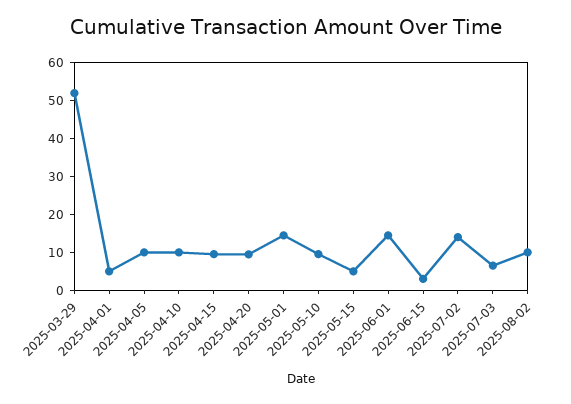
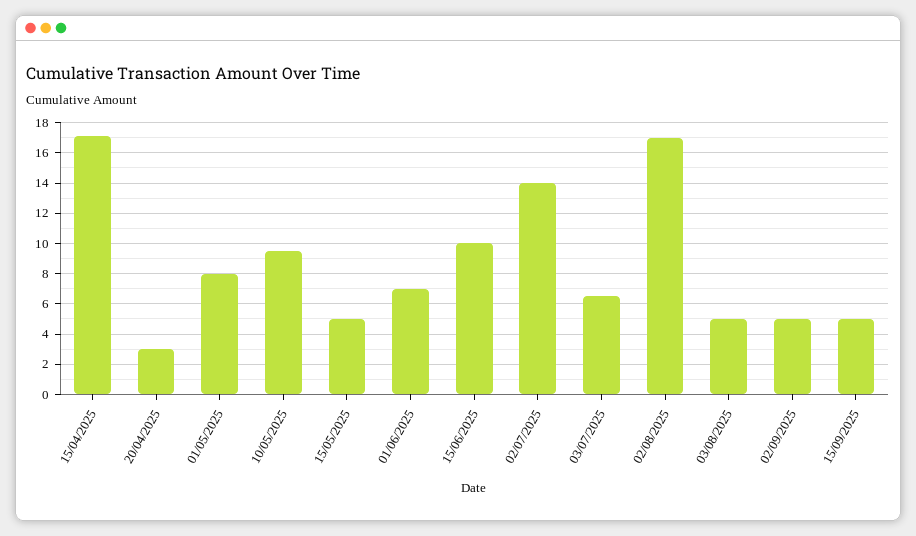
2025-03-29: 52.5 -> none
2025-04-01: 5 -> none
2025-04-05: 10 -> none
2025-04-10: 10 -> none
2025-04-15: 10 -> 17
2025-04-20: 10 -> 3
2025-05-01: 15 -> 8
2025-06-01: 15 -> 7
2025-06-15: 2.5 -> 10
2025-08-02: 10 -> 17
03/08/2025: none -> 5
02/09/2025: none -> 5
15/09/2025: none -> 5

